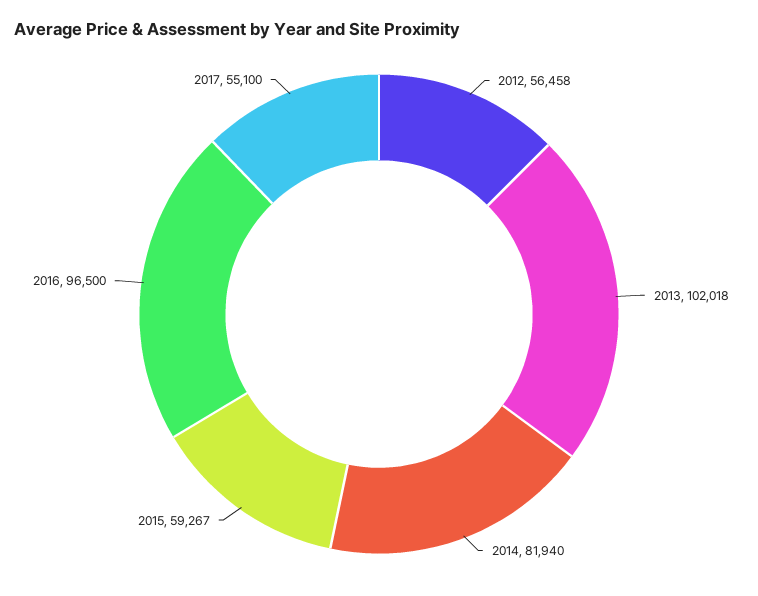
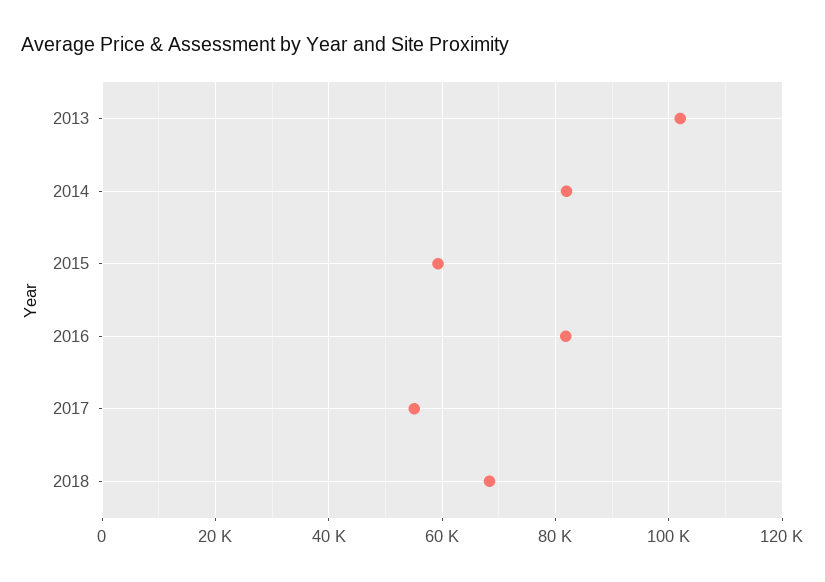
2012: 56458 -> none
2016: 96500 -> 82000
2018: none -> 68000

